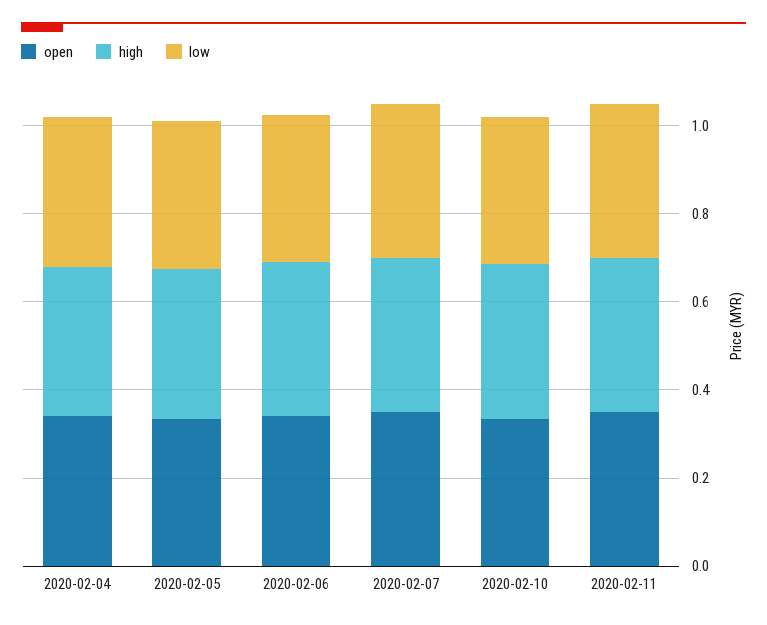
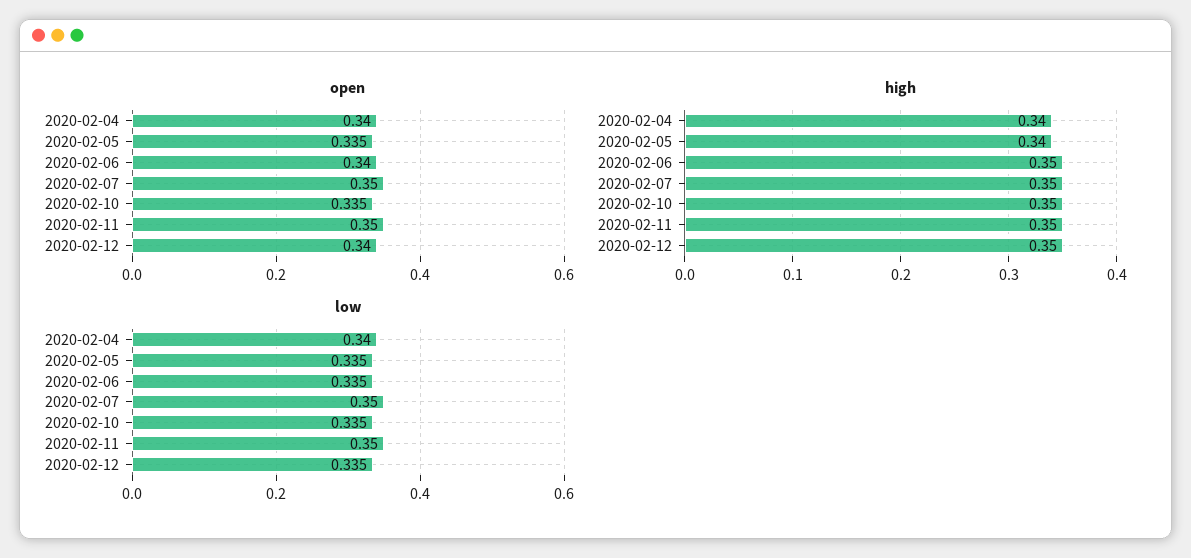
open, 2020-02-12: none -> 0.34
high, 2020-02-12: none -> 0.35
low, 2020-02-12: none -> 0.335

